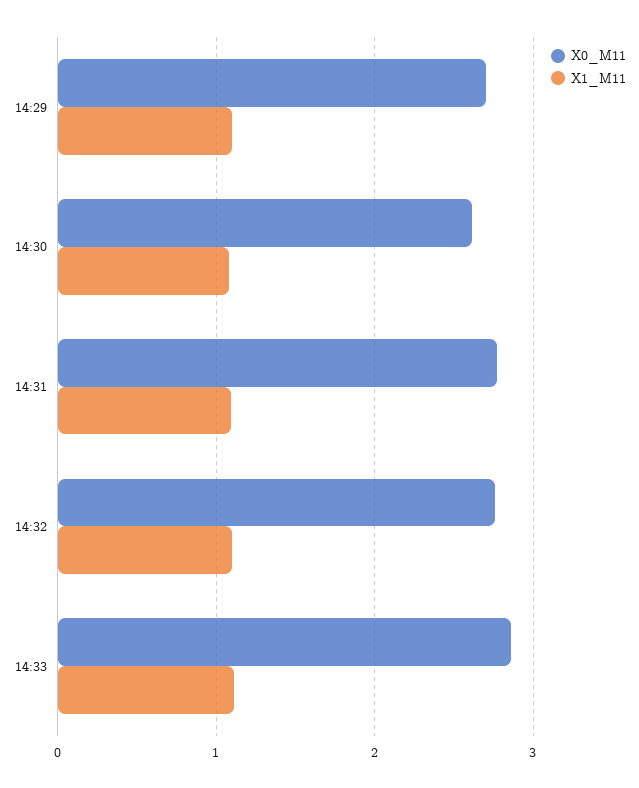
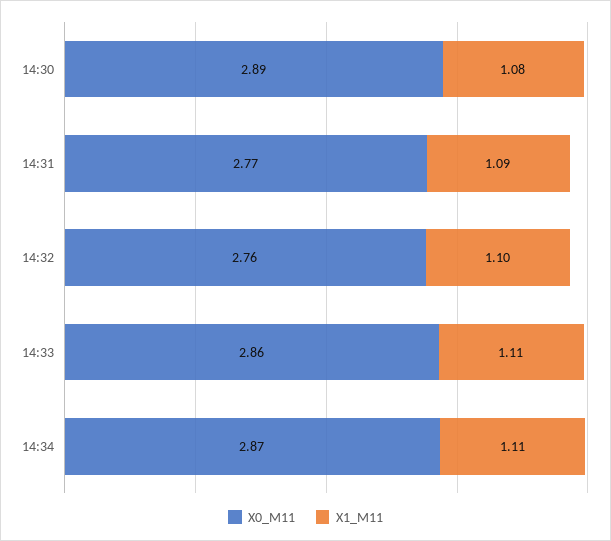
X0_M11, 14:29: 2.7 -> none
X1_M11, 14:29: 1.1 -> none
X0_M11, 14:30: 2.6 -> 2.89
X0_M11, 14:34: none -> 2.87
X1_M11, 14:34: none -> 1.11

